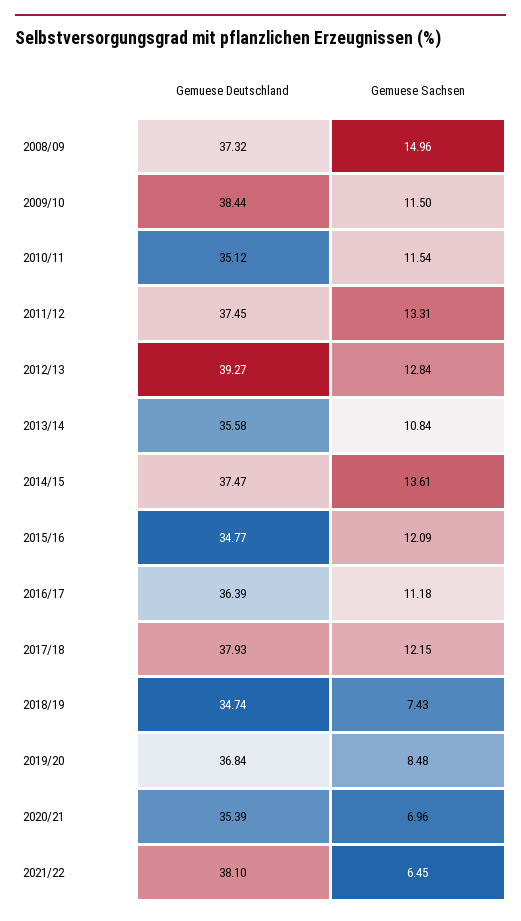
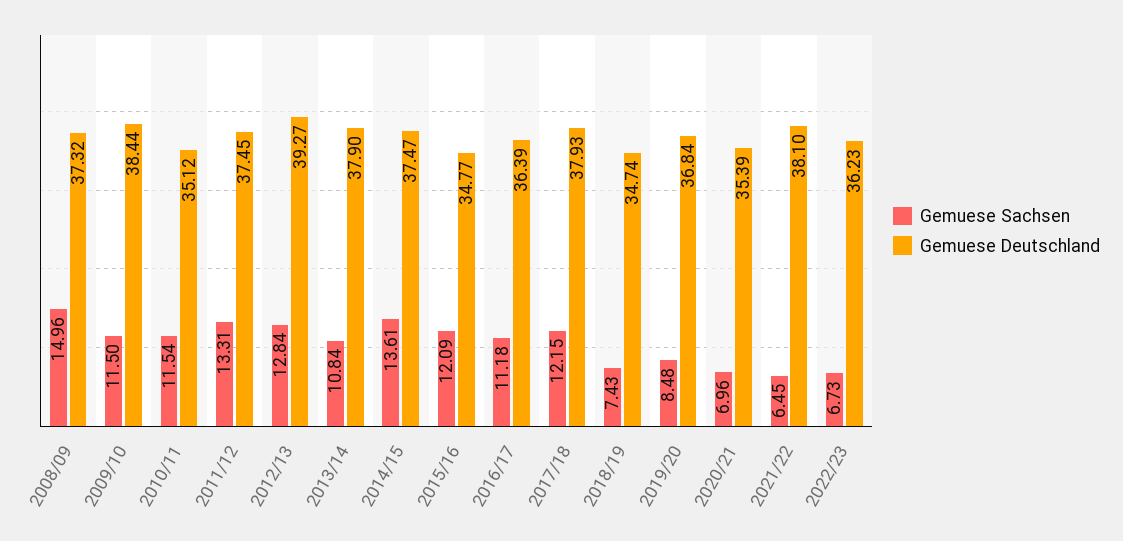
Gemuese Deutschland, 2013/14: 35.58 -> 37.9
Gemuese Sachsen, 2022/23: none -> 6.73
Gemuese Deutschland, 2022/23: none -> 36.23

